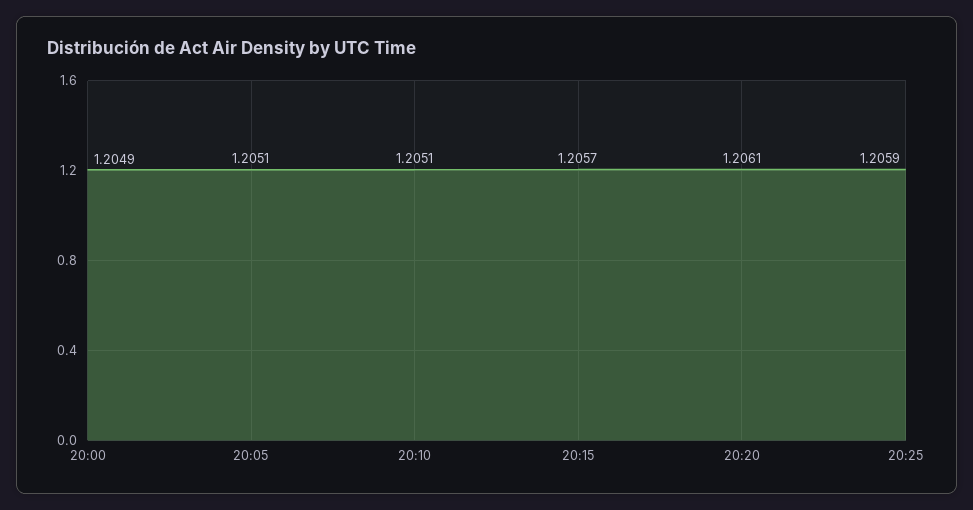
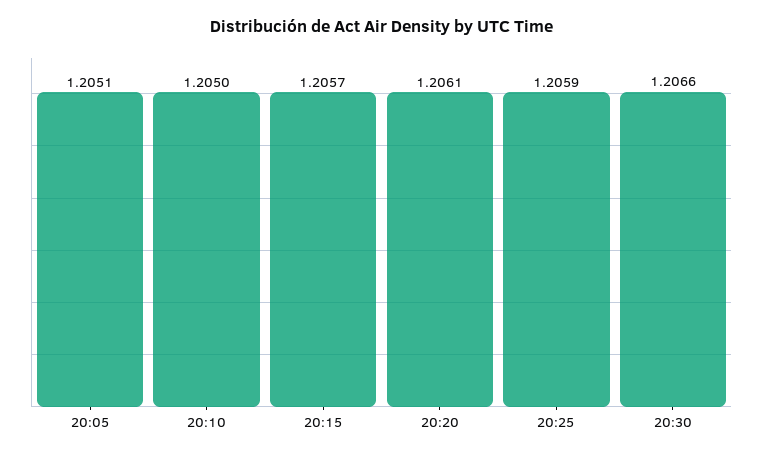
20:00: 1.2049 -> none
20:10: 1.2051 -> 1.205
20:30: none -> 1.2066

